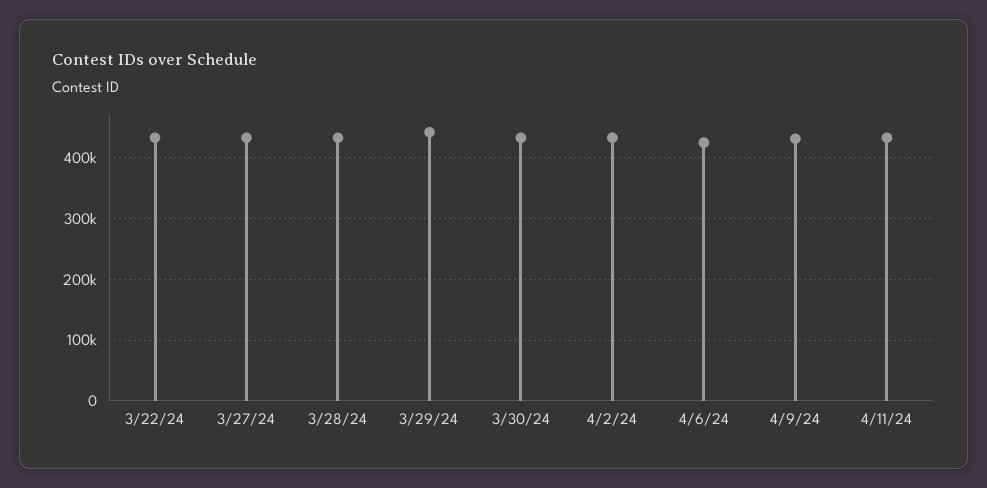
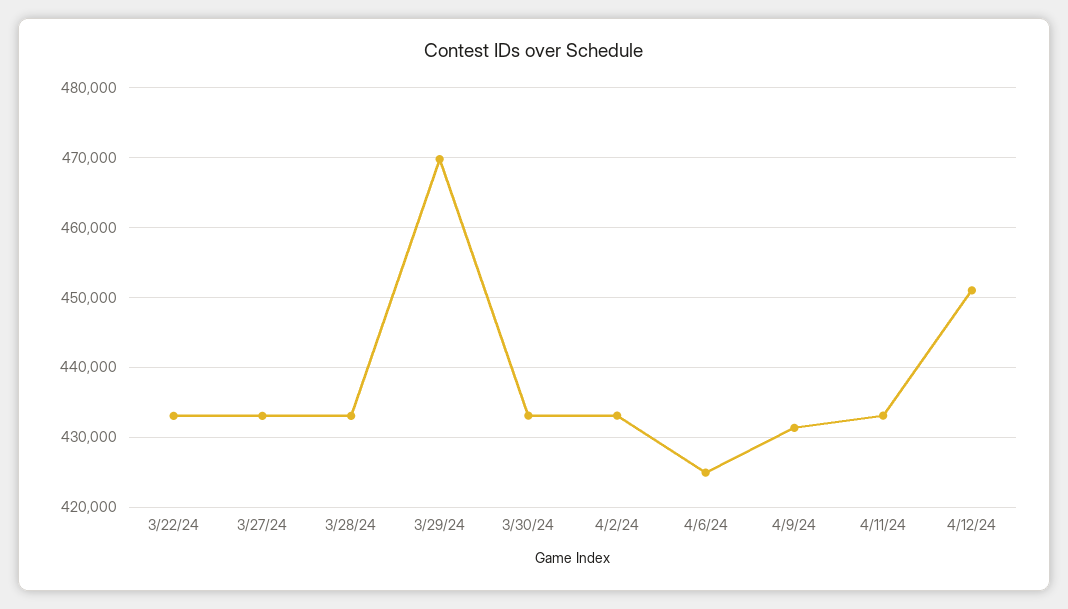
3/29/24: 440000 -> 470000
4/12/24: none -> 451000

